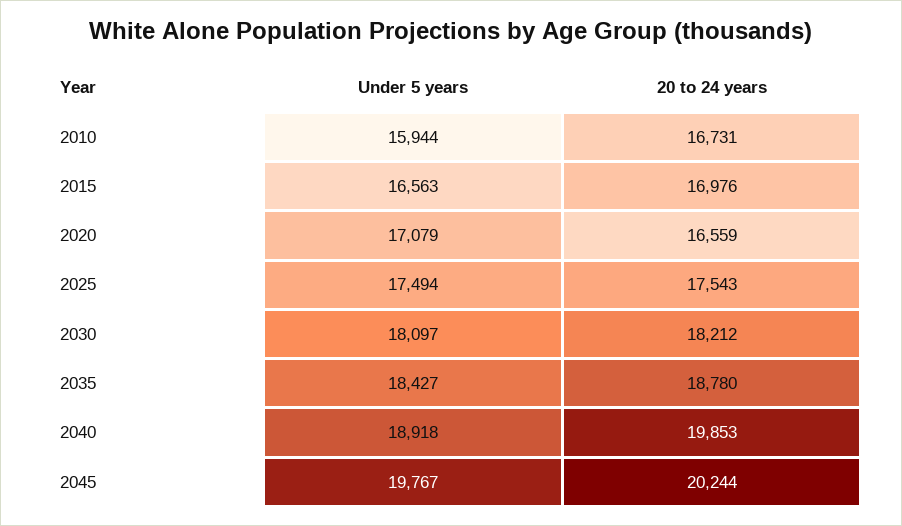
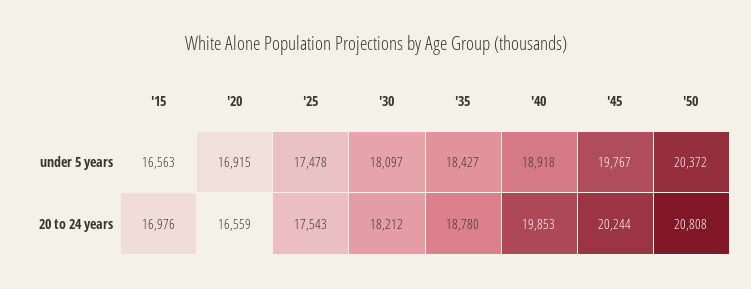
Under 5 years, 2010: 15944 -> none
20 to 24 years, 2010: 16731 -> none
Under 5 years, 2020: 17079 -> 16915
Under 5 years, 2025: 17494 -> 17478
Under 5 years, '50: none -> 20372
20 to 24 years, '50: none -> 20808

